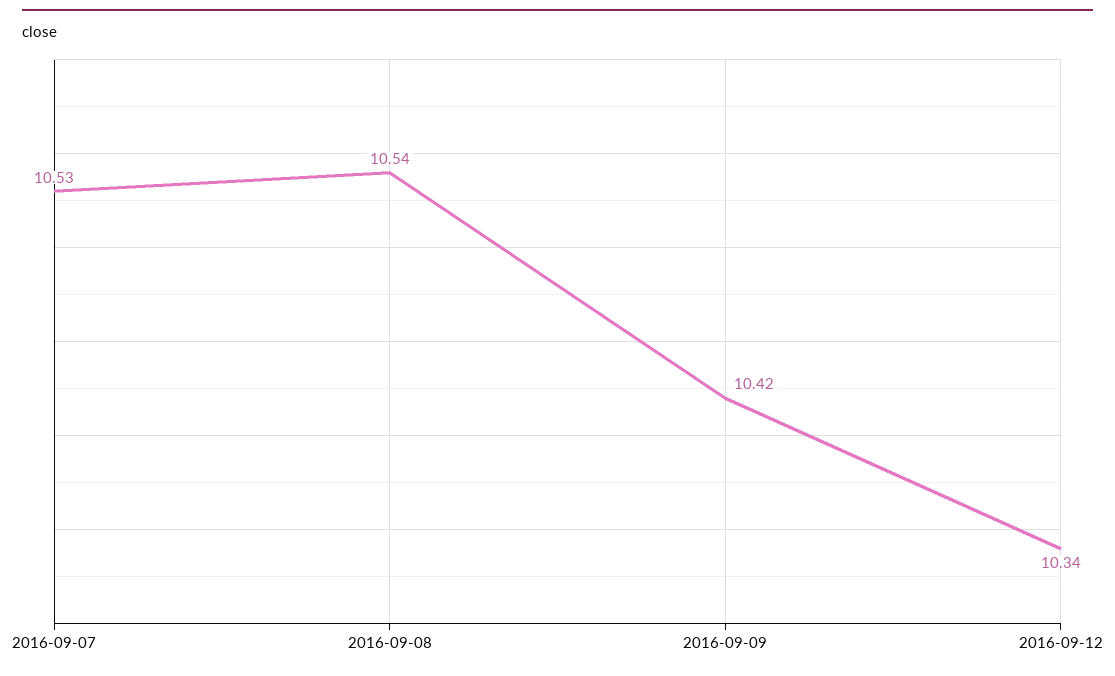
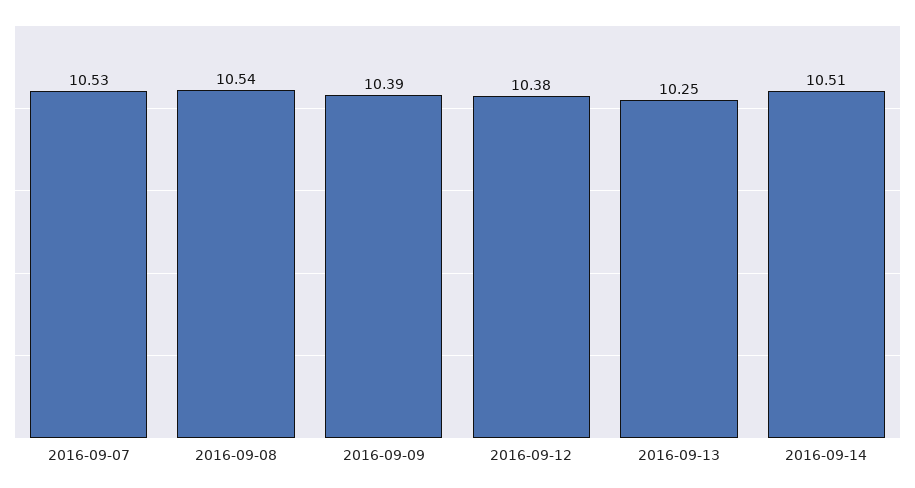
2016-09-09: 10.42 -> 10.39
2016-09-12: 10.34 -> 10.38
2016-09-13: none -> 10.25
2016-09-14: none -> 10.51

